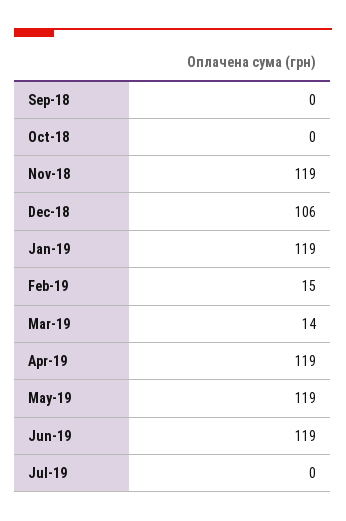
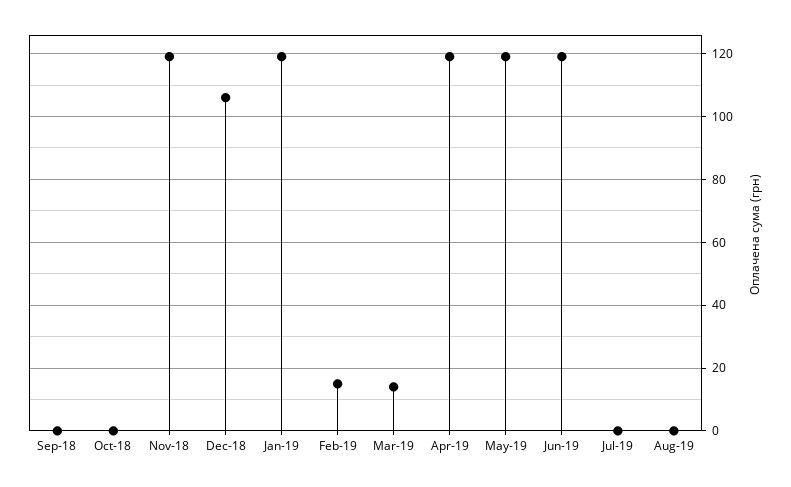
Aug-19: none -> 0

